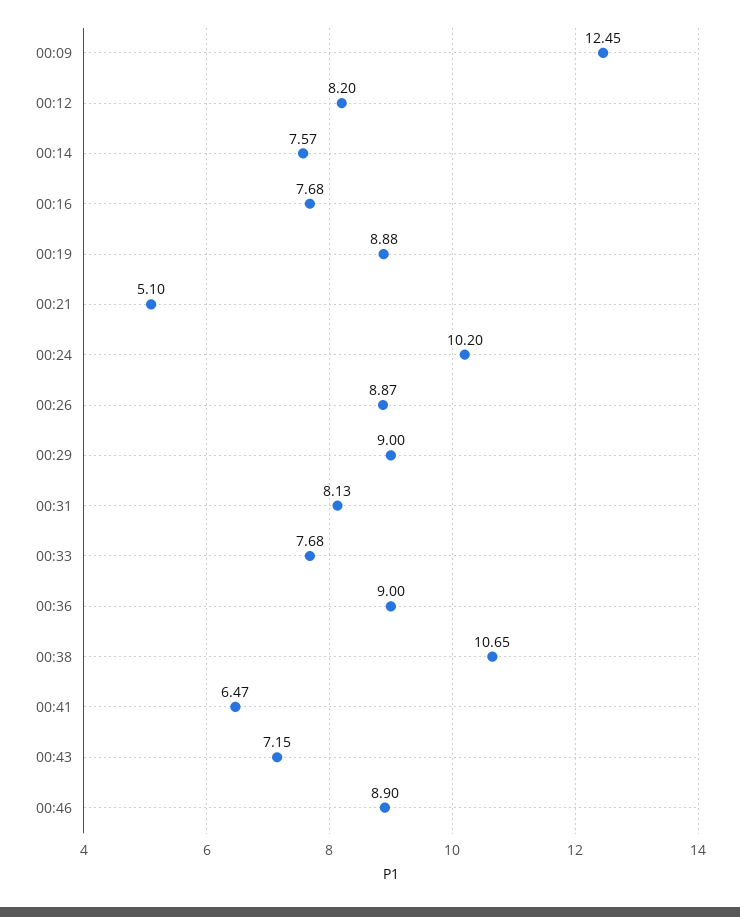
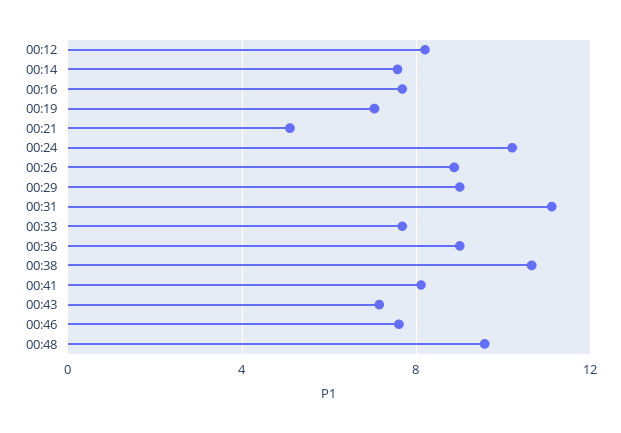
00:09: 12.45 -> none
00:19: 8.88 -> 7
00:31: 8.13 -> 11
00:41: 6.47 -> 8
00:46: 8.9 -> 7.5
00:48: none -> 9.5

